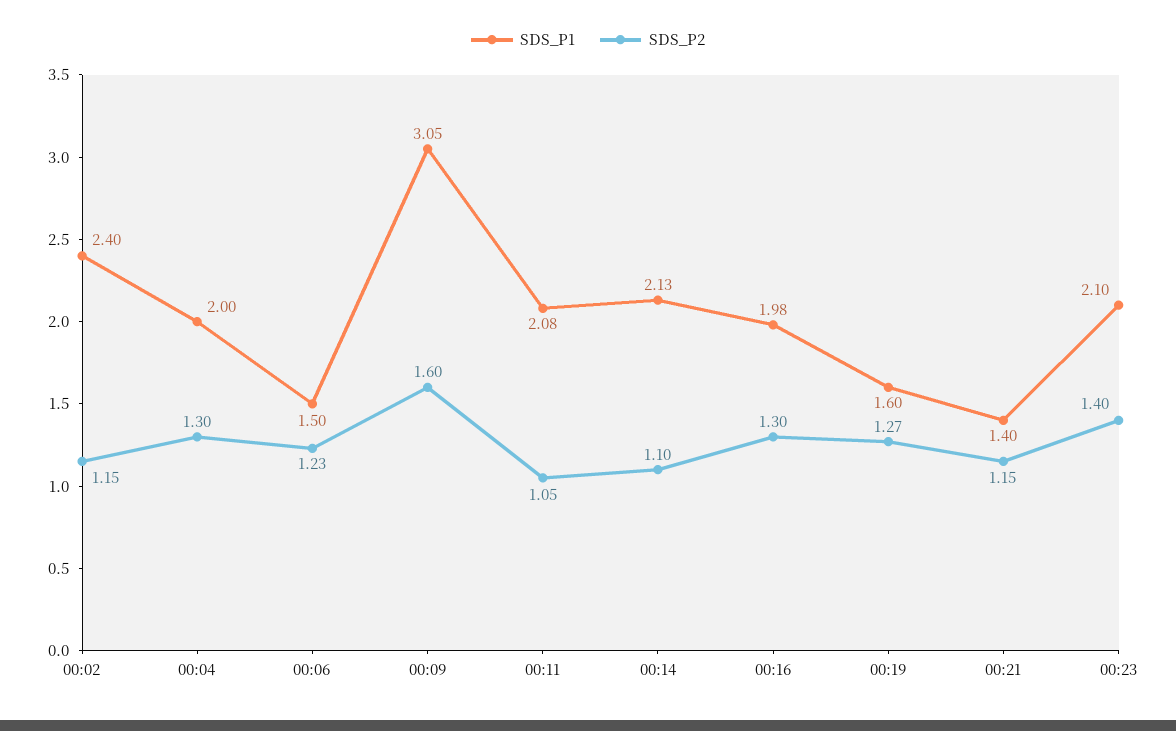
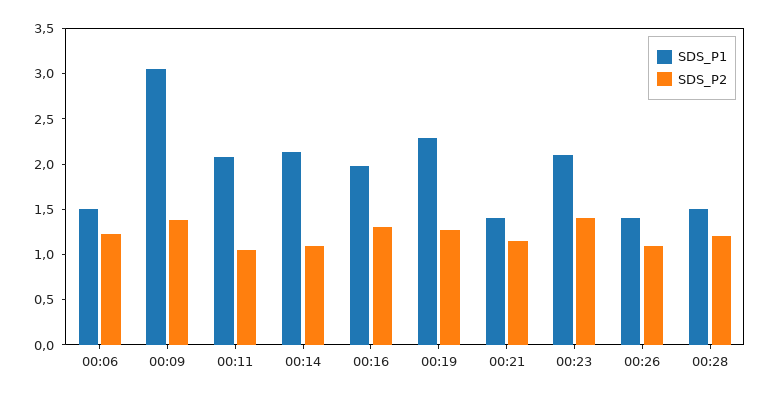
SDS_P1, 00:02: 2.4 -> none
SDS_P2, 00:02: 1.15 -> none
SDS_P1, 00:04: 2 -> none
SDS_P2, 00:04: 1.3 -> none
SDS_P2, 00:09: 1.6 -> 1.4
SDS_P1, 00:19: 1.6 -> 2.3
SDS_P1, 00:26: none -> 1.4
SDS_P2, 00:26: none -> 1.1
SDS_P1, 00:28: none -> 1.5
SDS_P2, 00:28: none -> 1.2

